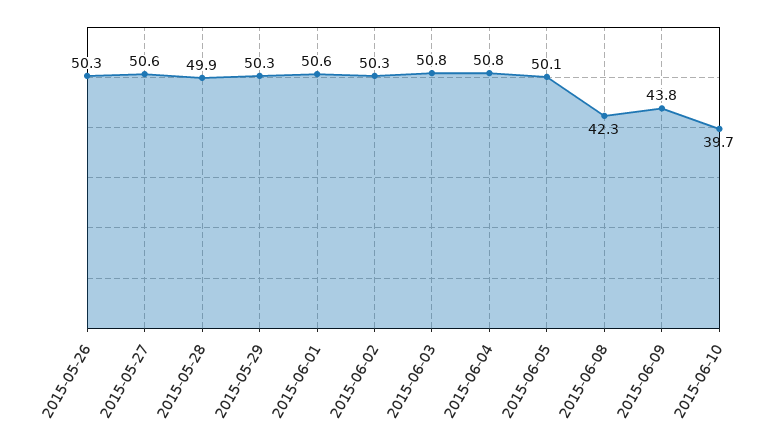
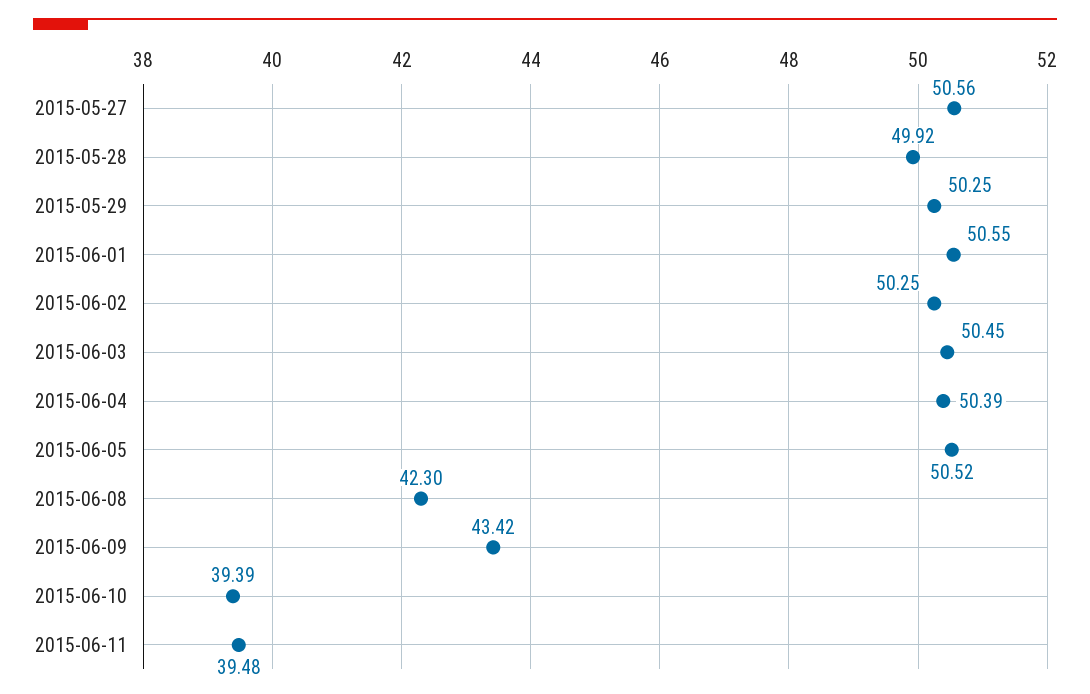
2015-05-26: 50.3 -> none
2015-06-03: 50.8 -> 50.45
2015-06-04: 50.8 -> 50.39
2015-06-05: 50.1 -> 50.52
2015-06-09: 43.8 -> 43.42
2015-06-10: 39.7 -> 39.39
2015-06-11: none -> 39.48

